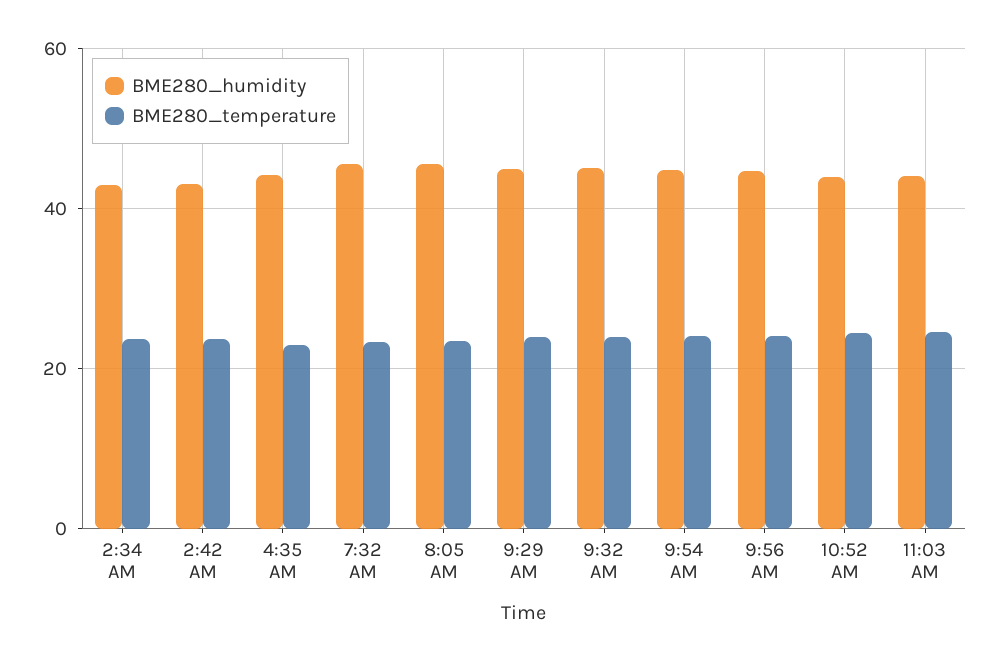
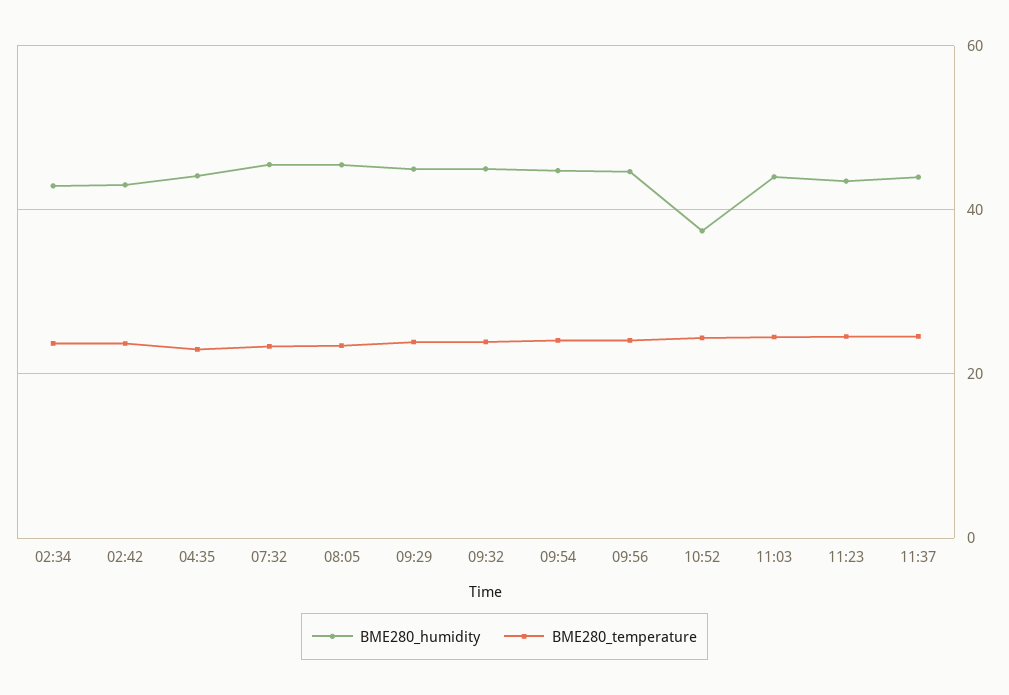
BME280_humidity, 10:52 AM: 44 -> 38
BME280_humidity, 11:23: none -> 44
BME280_temperature, 11:23: none -> 24
BME280_humidity, 11:37: none -> 44
BME280_temperature, 11:37: none -> 24

